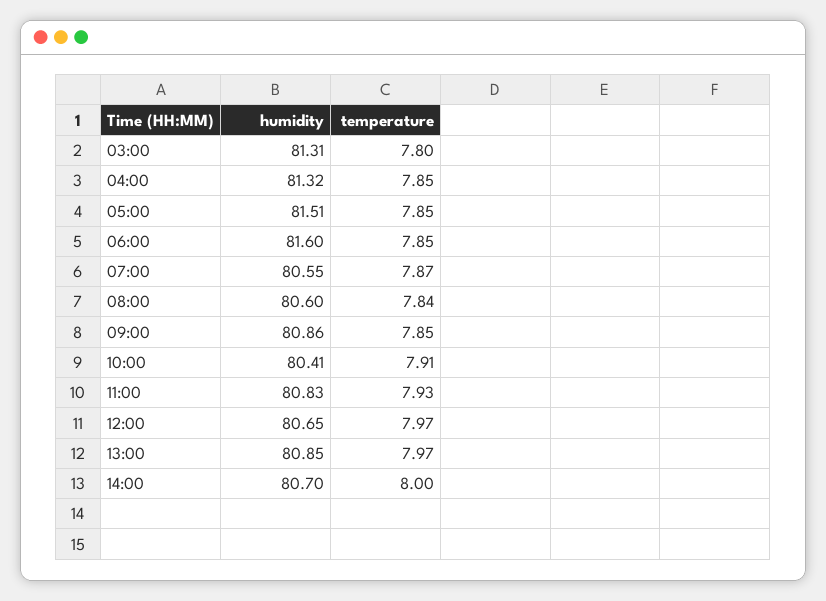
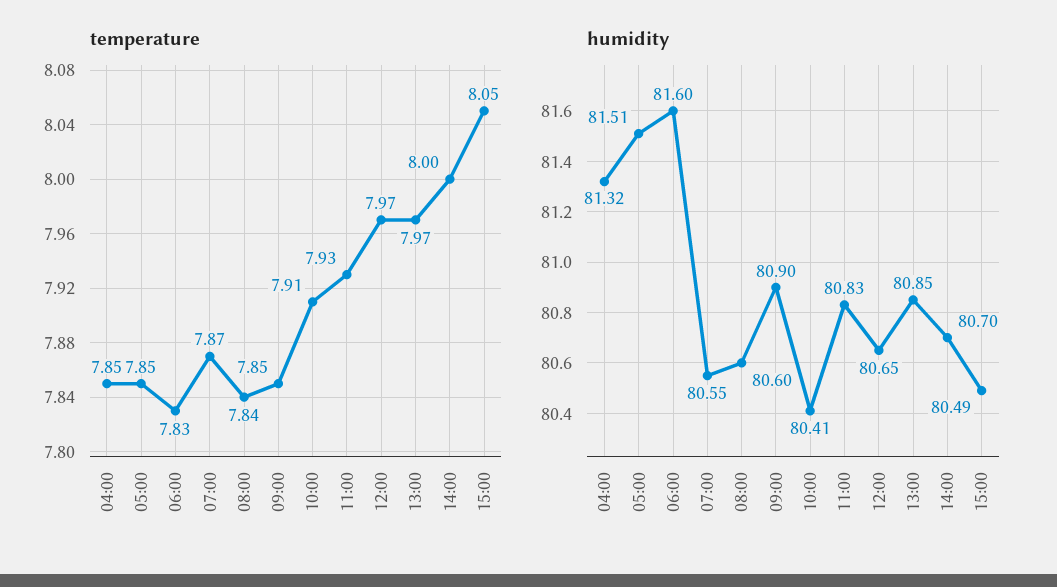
humidity, 03:00: 81.31 -> none
temperature, 03:00: 7.8 -> none
temperature, 06:00: 7.85 -> 7.83
humidity, 09:00: 80.86 -> 80.9
temperature, 15:00: none -> 8.05
humidity, 15:00: none -> 80.49

